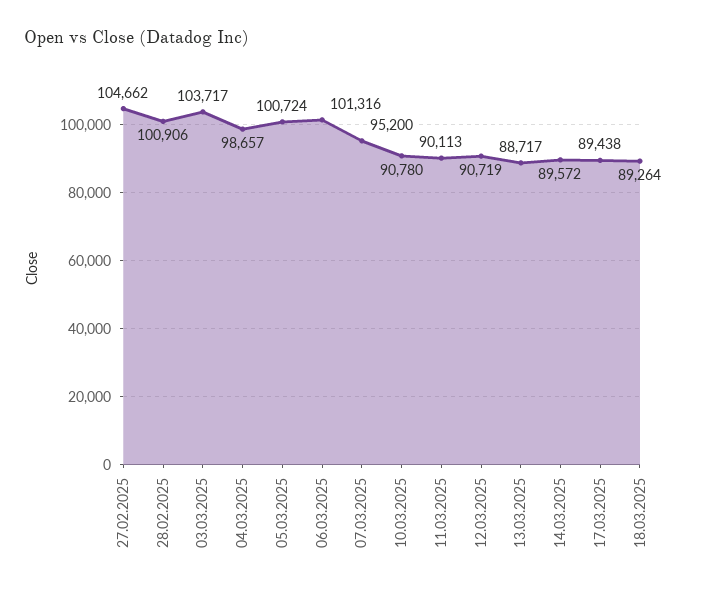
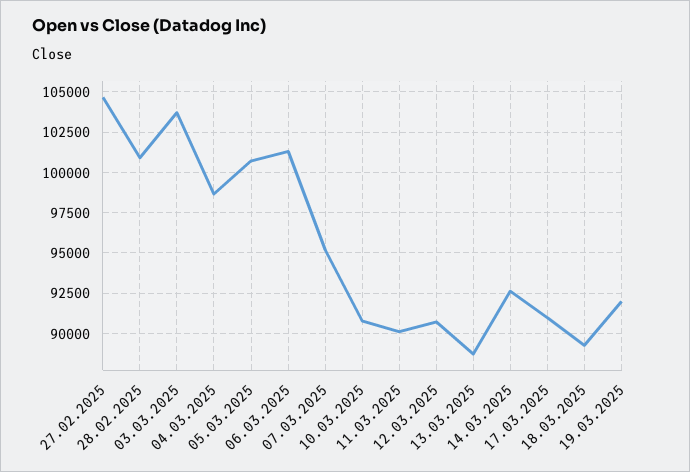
14.03.2025: 89572 -> 92500
17.03.2025: 89438 -> 91000
19.03.2025: none -> 92000

